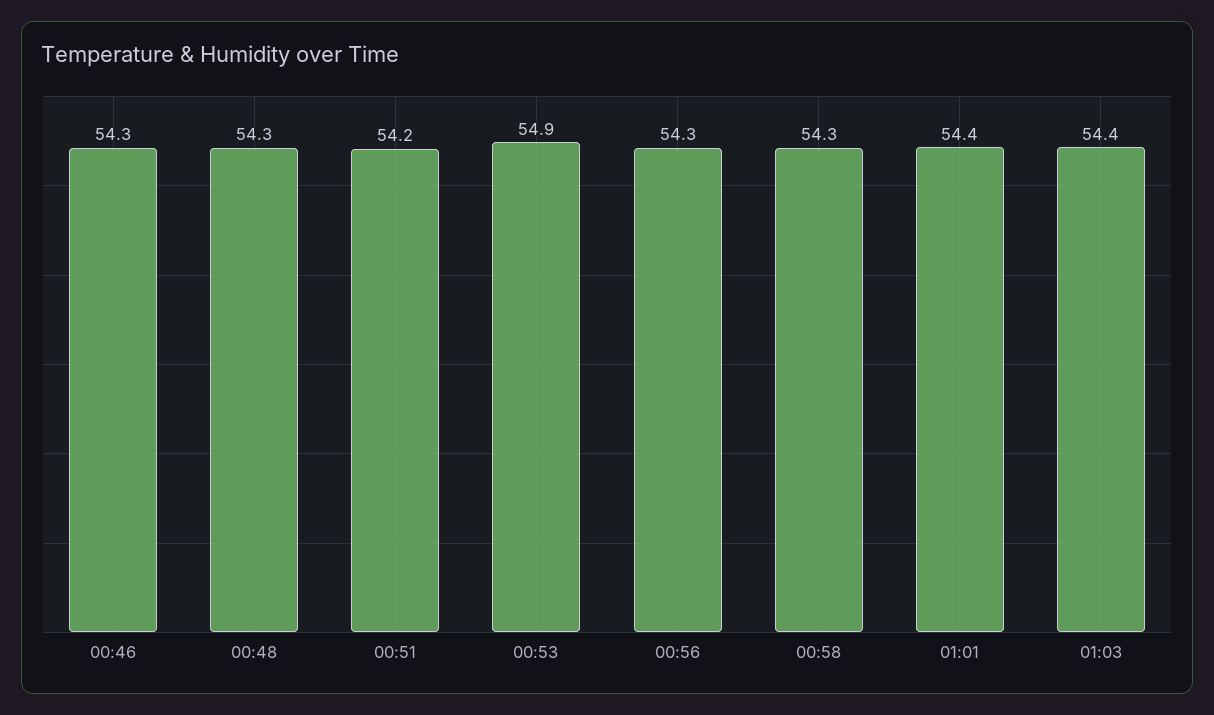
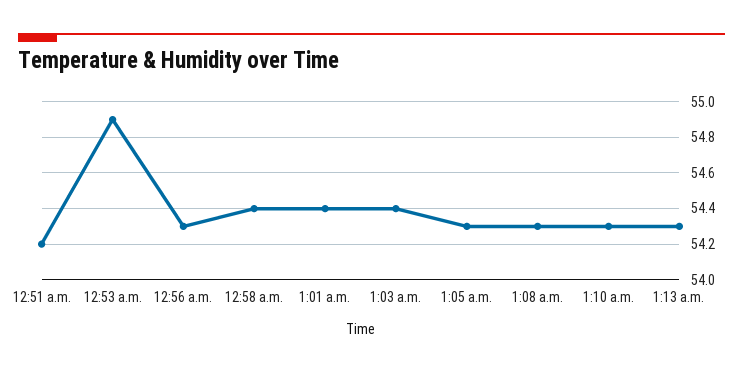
00:46: 54.3 -> none
00:48: 54.3 -> none
00:58: 54.3 -> 54.4
1:05 a.m.: none -> 54.3
1:08 a.m.: none -> 54.3
1:10 a.m.: none -> 54.3
1:13 a.m.: none -> 54.3

